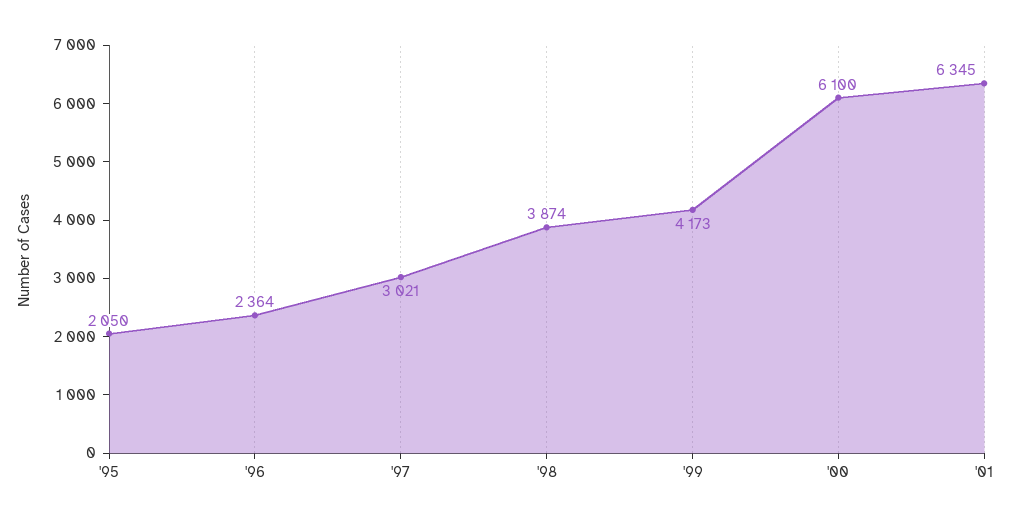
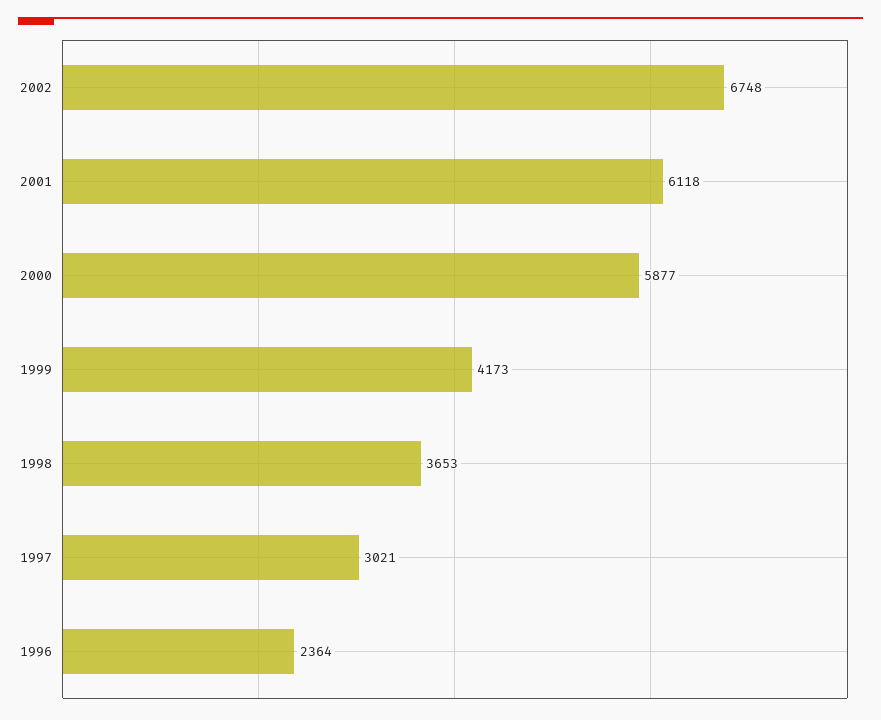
'95: 2050 -> none
'98: 3874 -> 3653
'00: 6100 -> 5877
'01: 6345 -> 6118
2002: none -> 6748

